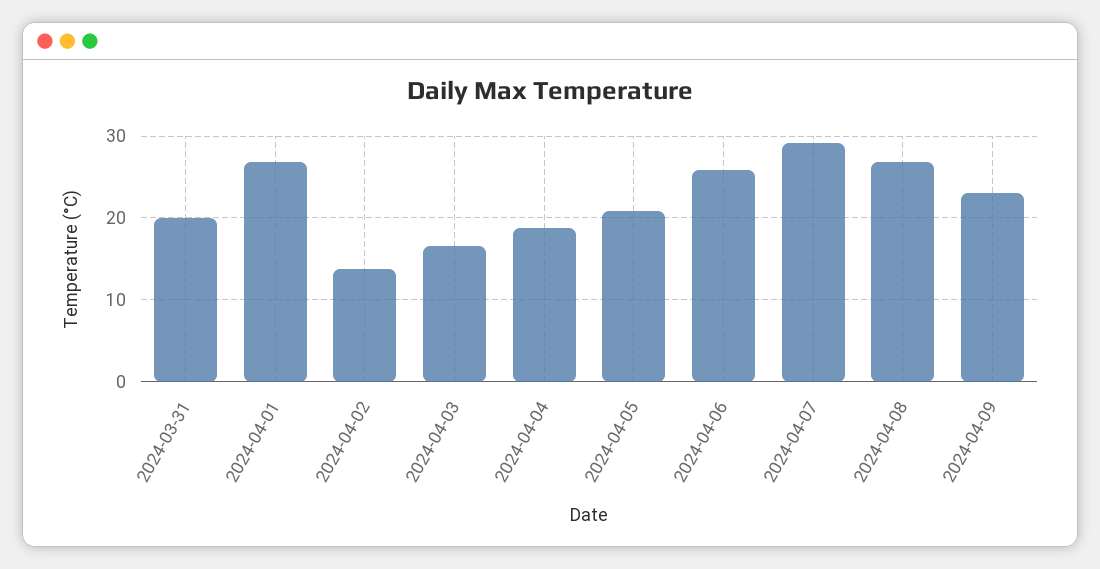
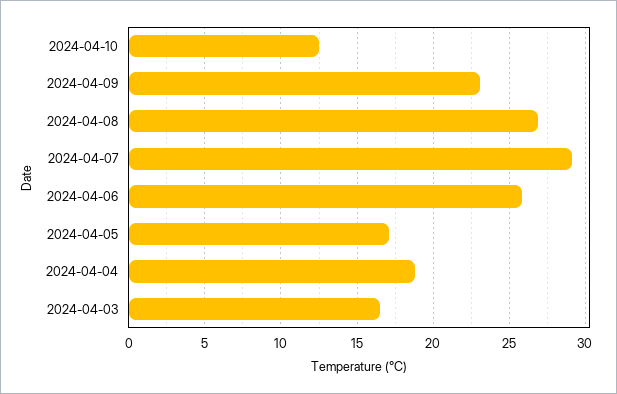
2024-03-31: 20 -> none
2024-04-01: 27 -> none
2024-04-02: 14 -> none
2024-04-05: 21 -> 17
2024-04-10: none -> 12.5

